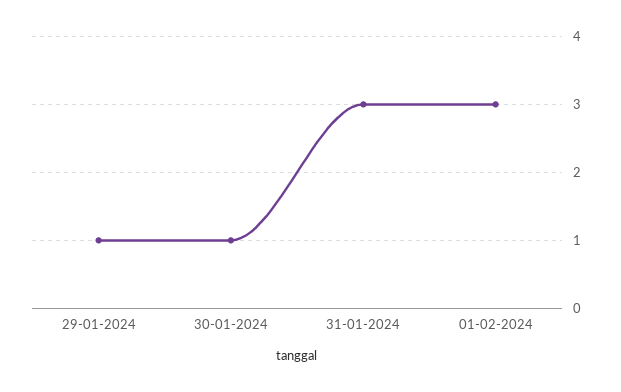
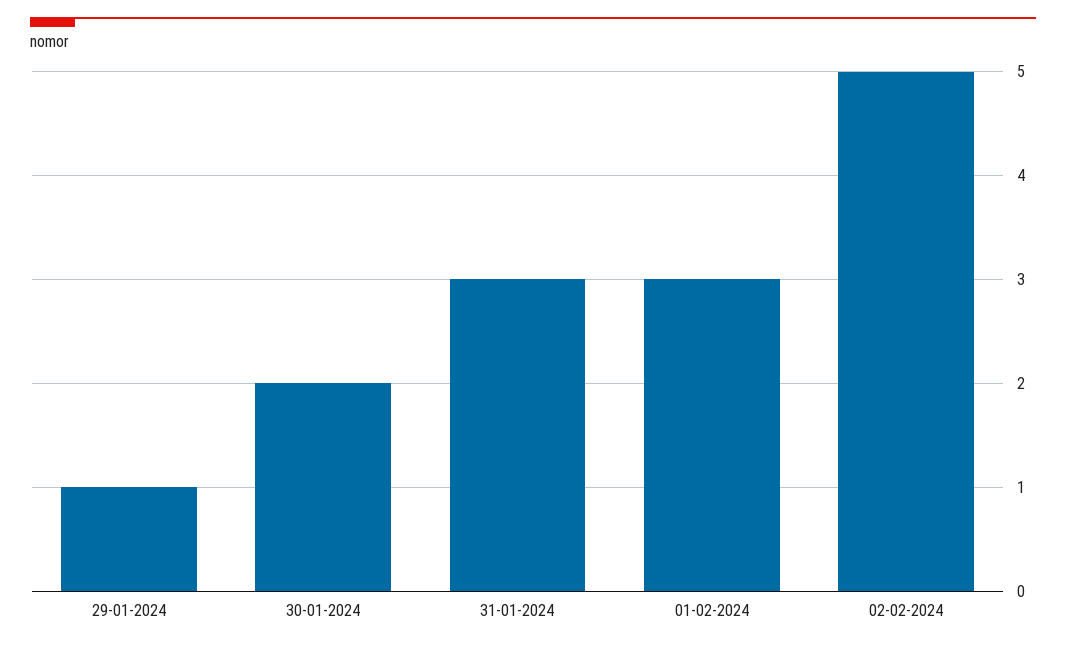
30-01-2024: 1 -> 2
02-02-2024: none -> 5

